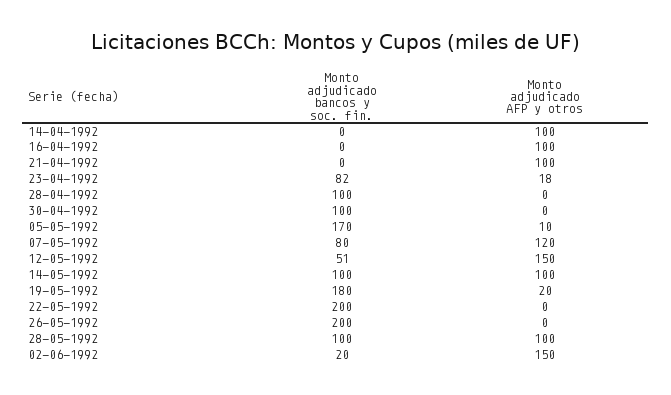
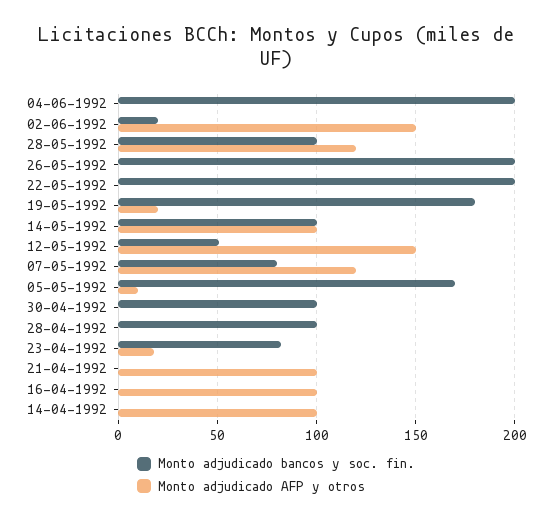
Monto adjudicado AFP y otros, 28-05-1992: 100 -> 120
Monto adjudicado bancos y soc. fin., 04-06-1992: none -> 200
Monto adjudicado AFP y otros, 04-06-1992: none -> 0

